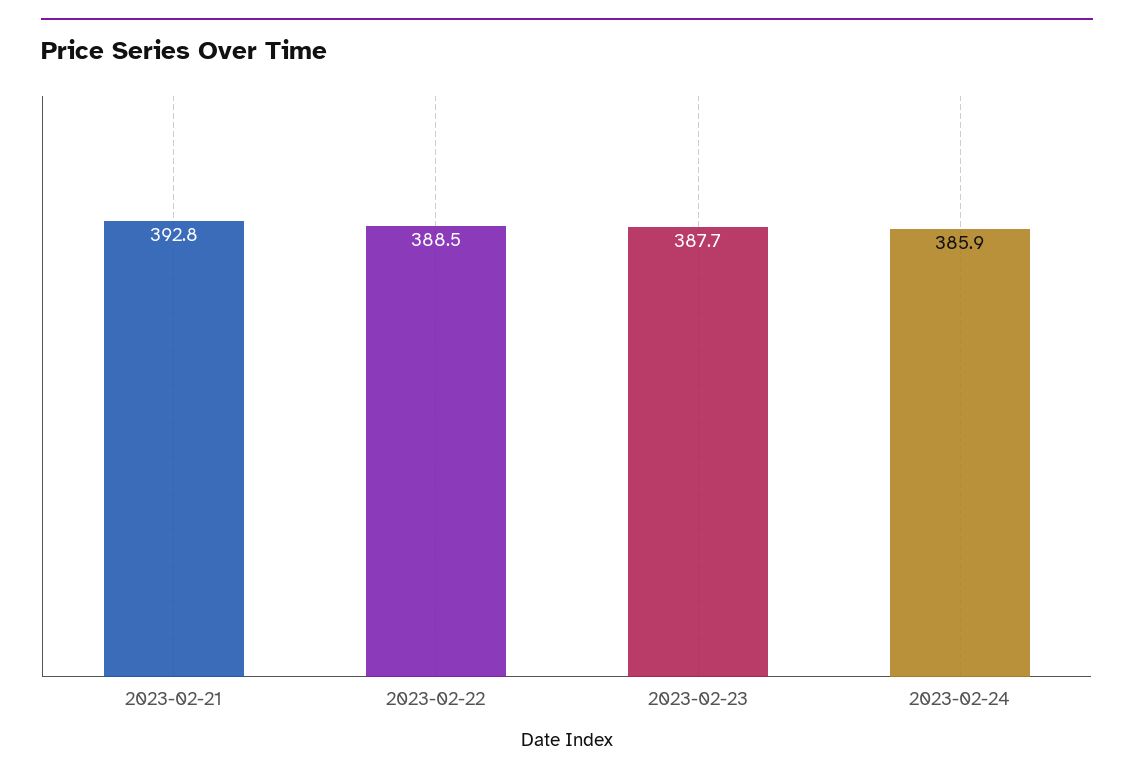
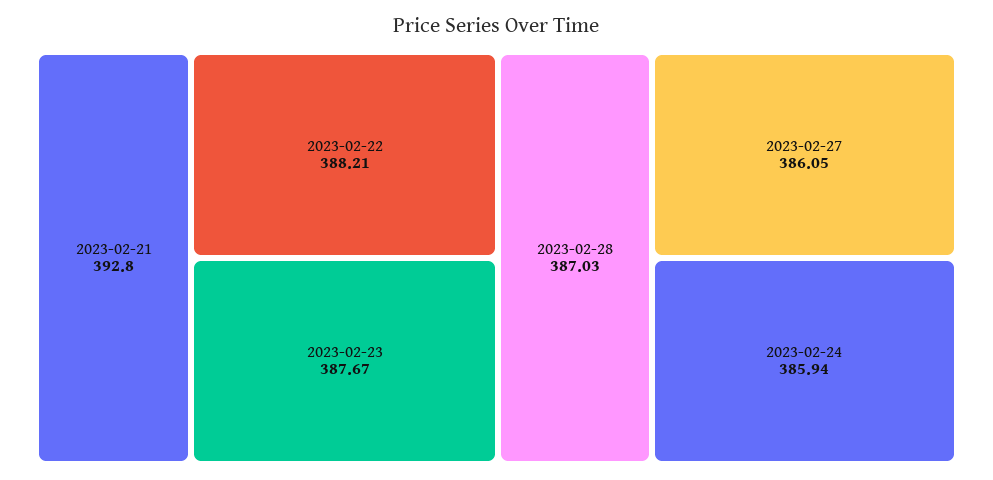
2023-02-22: 388.5 -> 388.21
2023-02-28: none -> 387.03
2023-02-27: none -> 386.05

